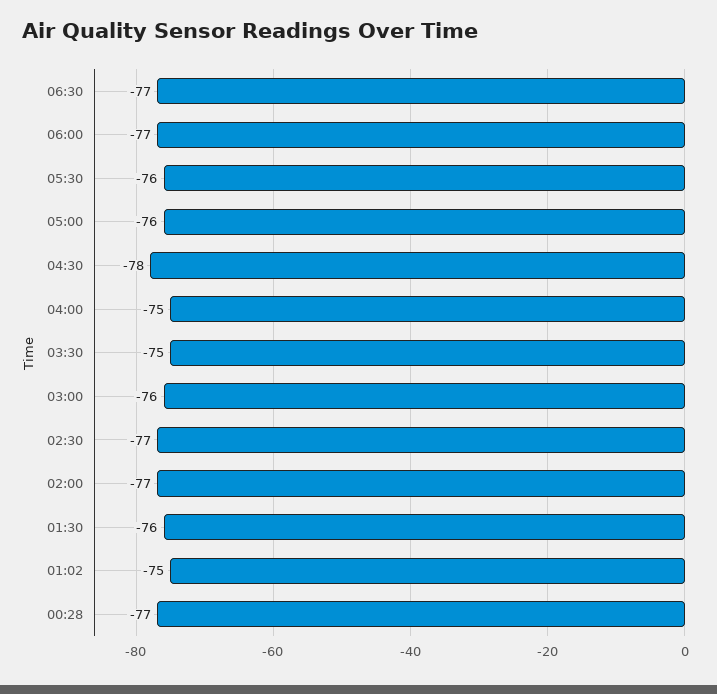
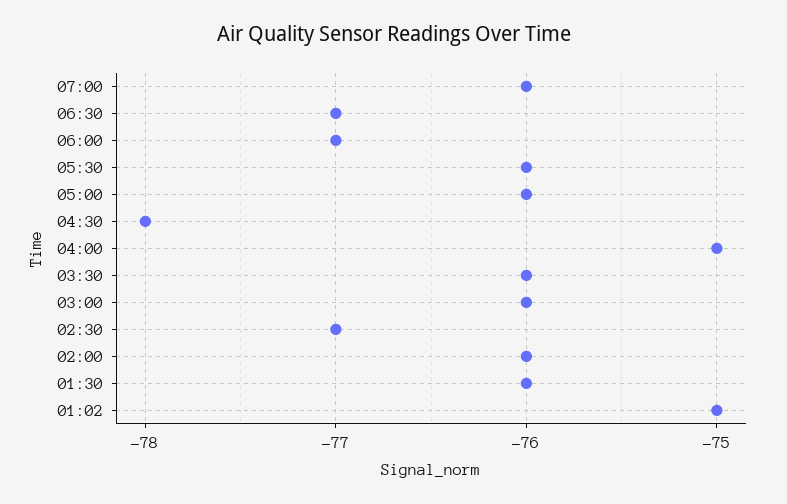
03:30: -75 -> -76
02:00: -77 -> -76
00:28: -77 -> none
07:00: none -> -76

